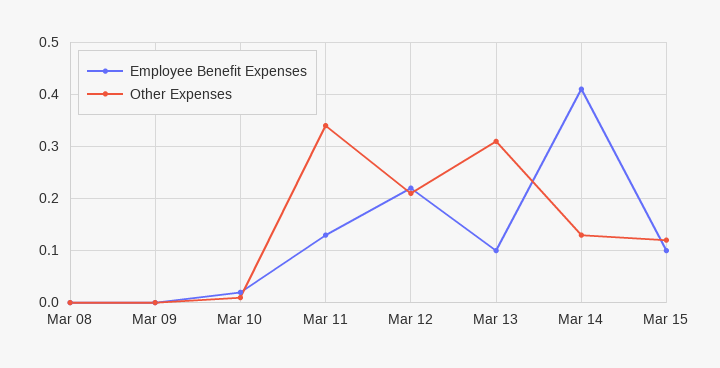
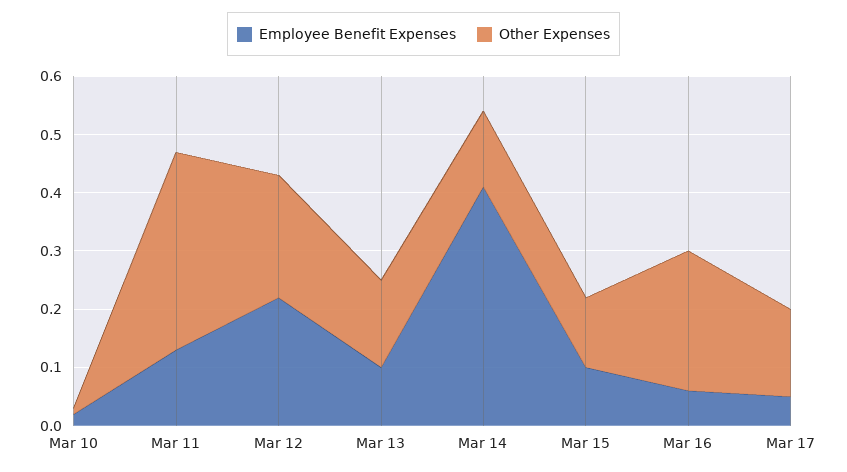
Employee Benefit Expenses, Mar 08: 0 -> none
Other Expenses, Mar 08: 0 -> none
Employee Benefit Expenses, Mar 09: 0 -> none
Other Expenses, Mar 09: 0 -> none
Other Expenses, Mar 13: 0.3 -> 0.15
Employee Benefit Expenses, Mar 16: none -> 0.05
Other Expenses, Mar 16: none -> 0.25
Employee Benefit Expenses, Mar 17: none -> 0.05
Other Expenses, Mar 17: none -> 0.15

